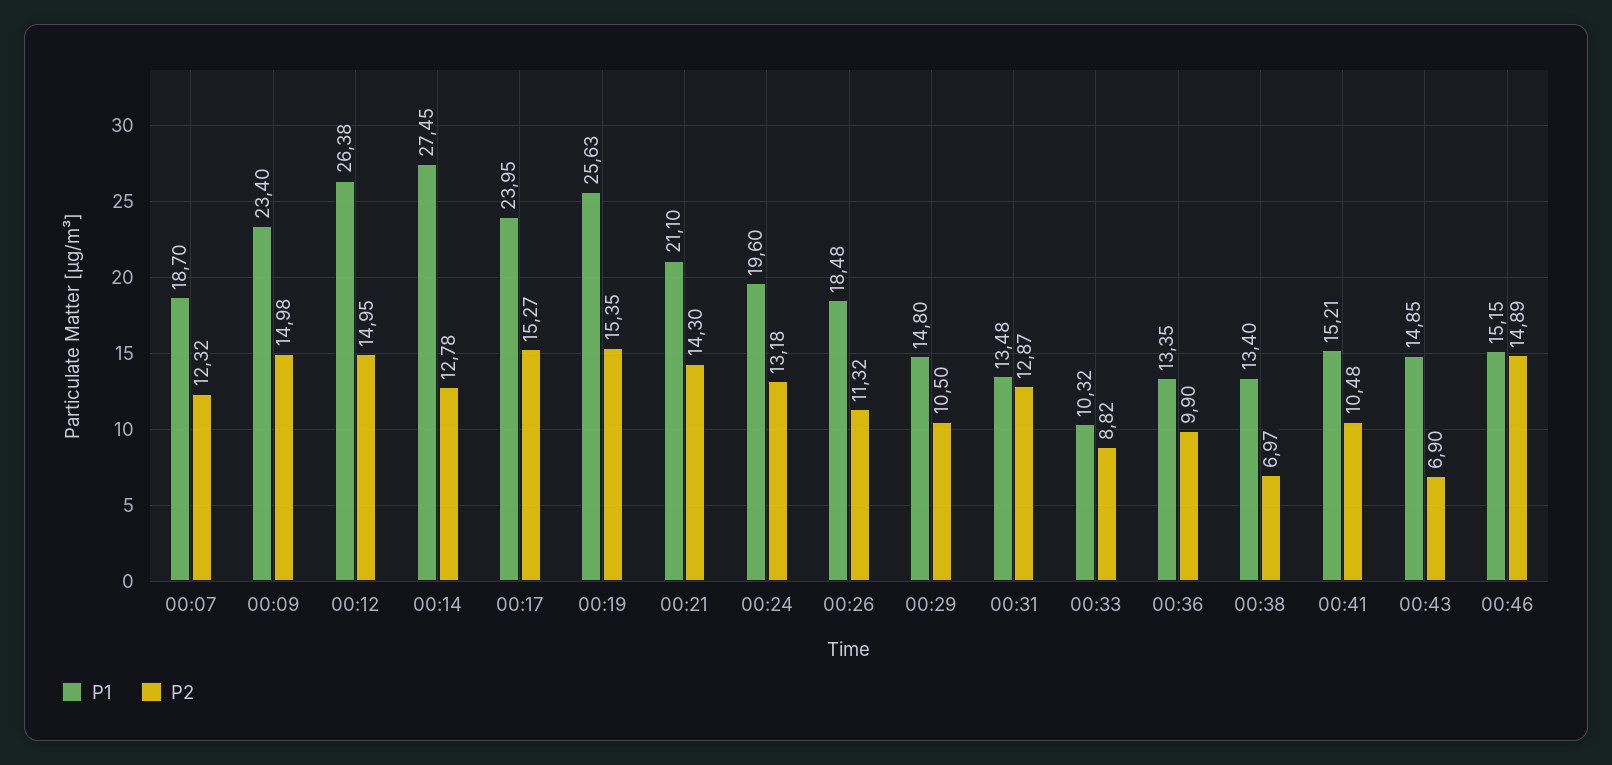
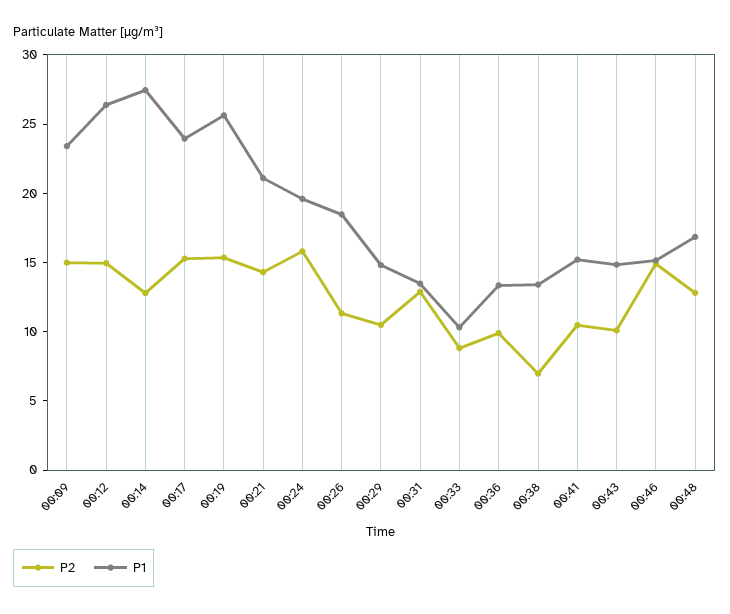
P1, 00:07: 18.7 -> none
P2, 00:07: 12.32 -> none
P2, 00:24: 13.18 -> 16
P2, 00:43: 6.9 -> 10
P2, 00:48: none -> 13
P1, 00:48: none -> 17

